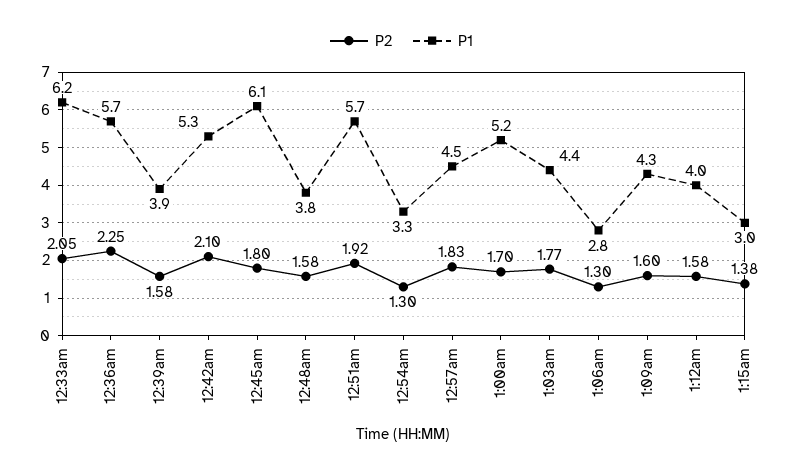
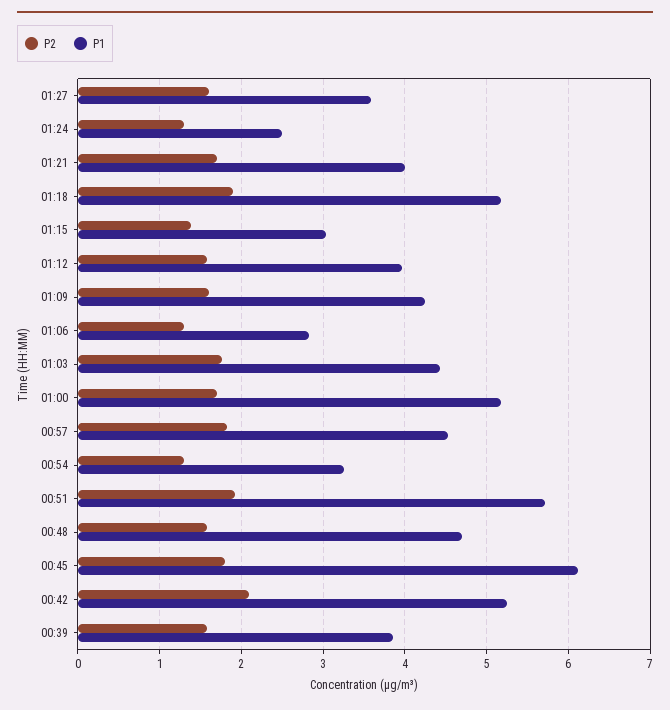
P2, 12:33am: 2.05 -> none
P1, 12:33am: 6.2 -> none
P2, 12:36am: 2.25 -> none
P1, 12:36am: 5.7 -> none
P1, 12:48am: 3.8 -> 4.7
P2, 01:27: none -> 1.6
P1, 01:27: none -> 3.6
P2, 01:24: none -> 1.3
P1, 01:24: none -> 2.5
P2, 01:21: none -> 1.7
P1, 01:21: none -> 4
P2, 01:18: none -> 1.9
P1, 01:18: none -> 5.2

